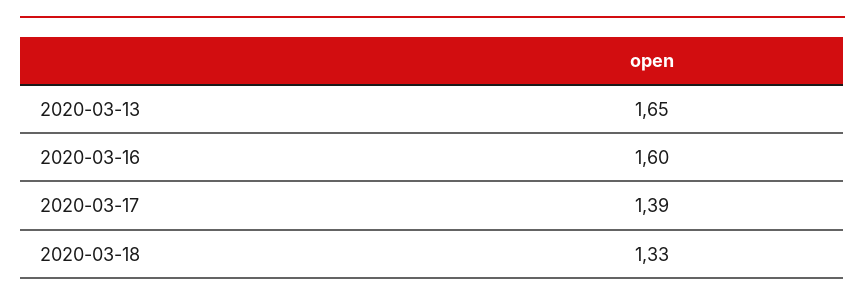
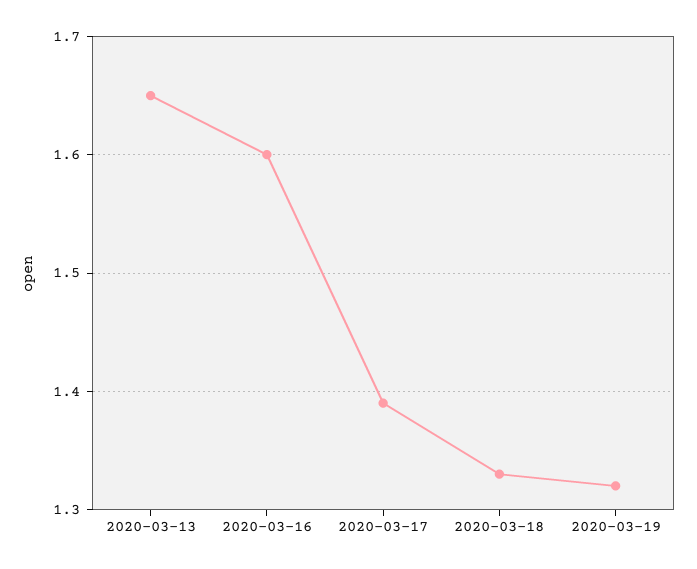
2020-03-19: none -> 1.32

